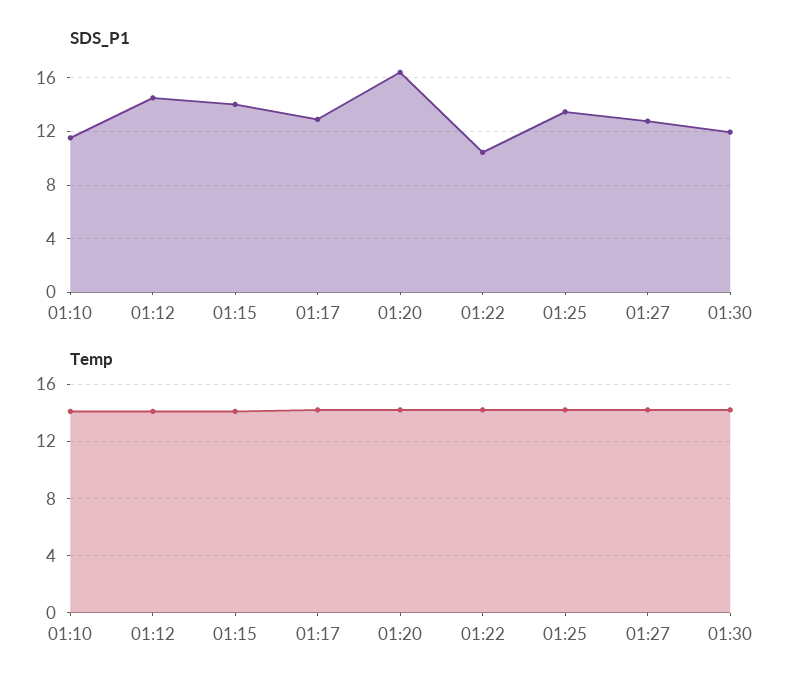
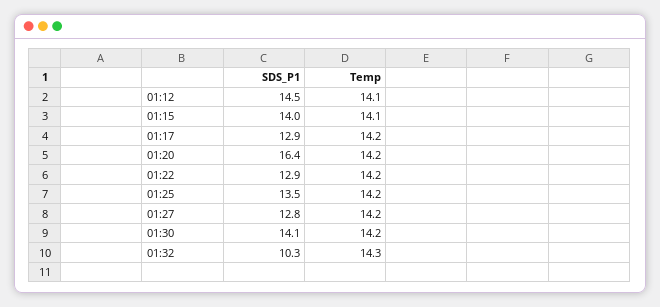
SDS_P1, 01:10: 11.5 -> none
SDS_P1, 01:22: 10.5 -> 12.9
SDS_P1, 01:30: 12 -> 14.1
Temp, 01:10: 14 -> none
SDS_P1, 01:32: none -> 10.3
Temp, 01:32: none -> 14.3

